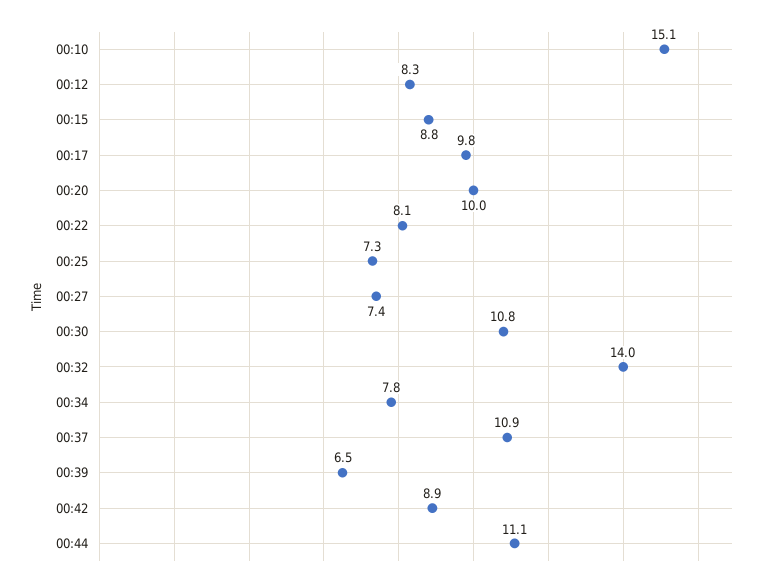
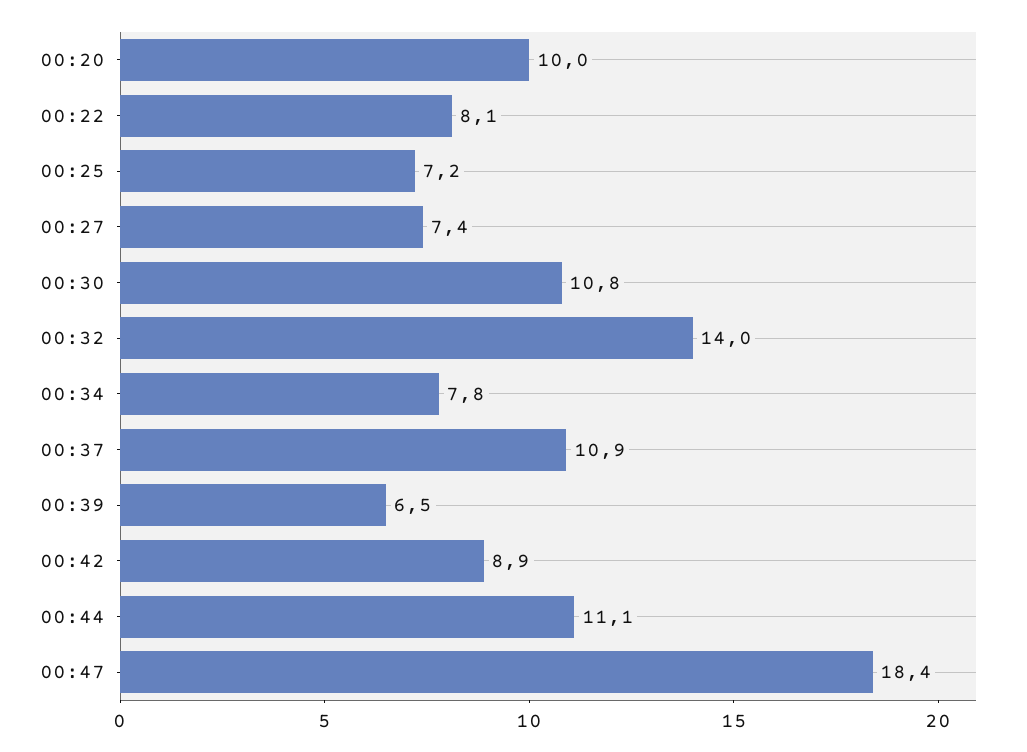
00:10: 15.1 -> none
00:12: 8.3 -> none
00:15: 8.8 -> none
00:17: 9.8 -> none
00:25: 7.3 -> 7.2
00:47: none -> 18.4

